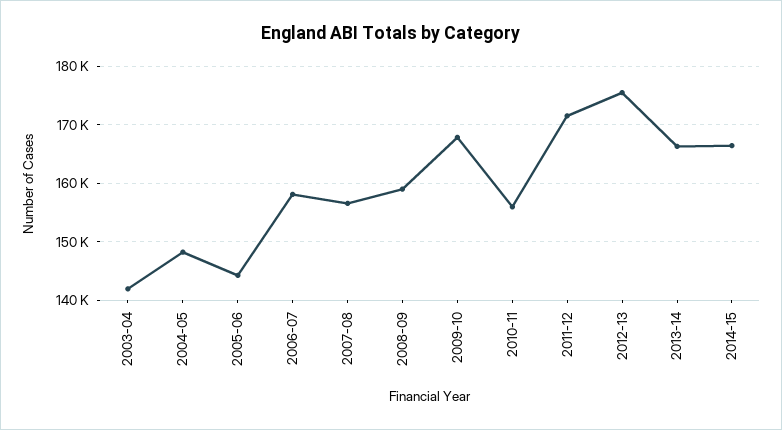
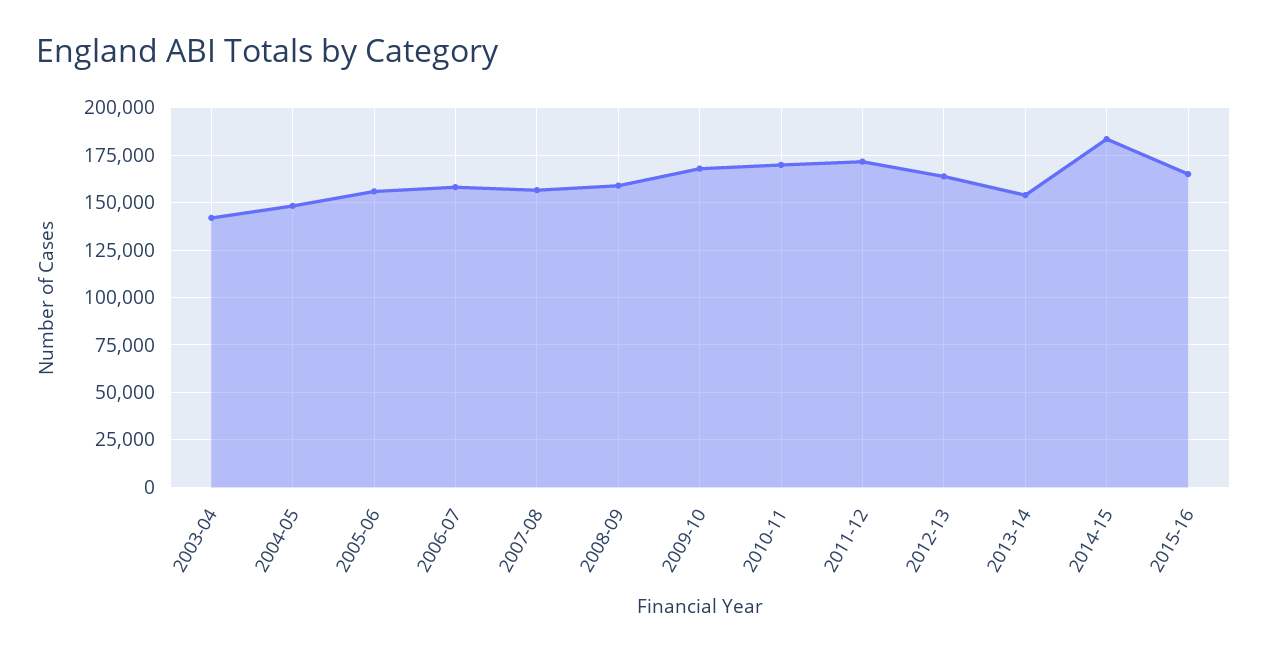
2005-06: 144000 -> 155000
2010-11: 156000 -> 170000
2012-13: 176000 -> 165000
2013-14: 166000 -> 155000
2014-15: 166000 -> 185000
2015-16: none -> 165000

